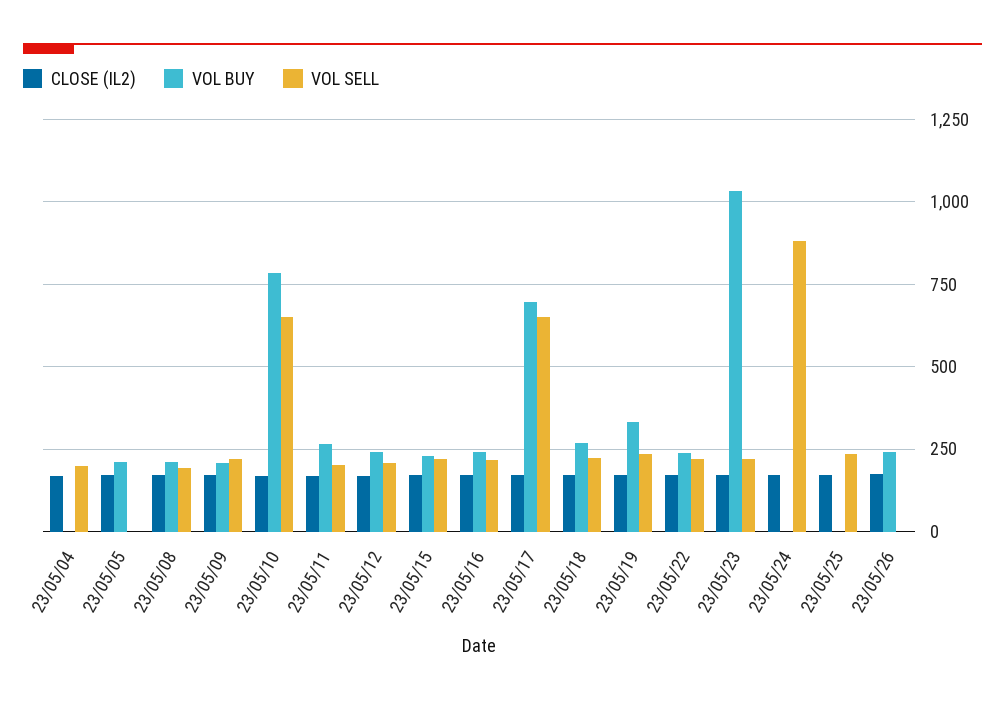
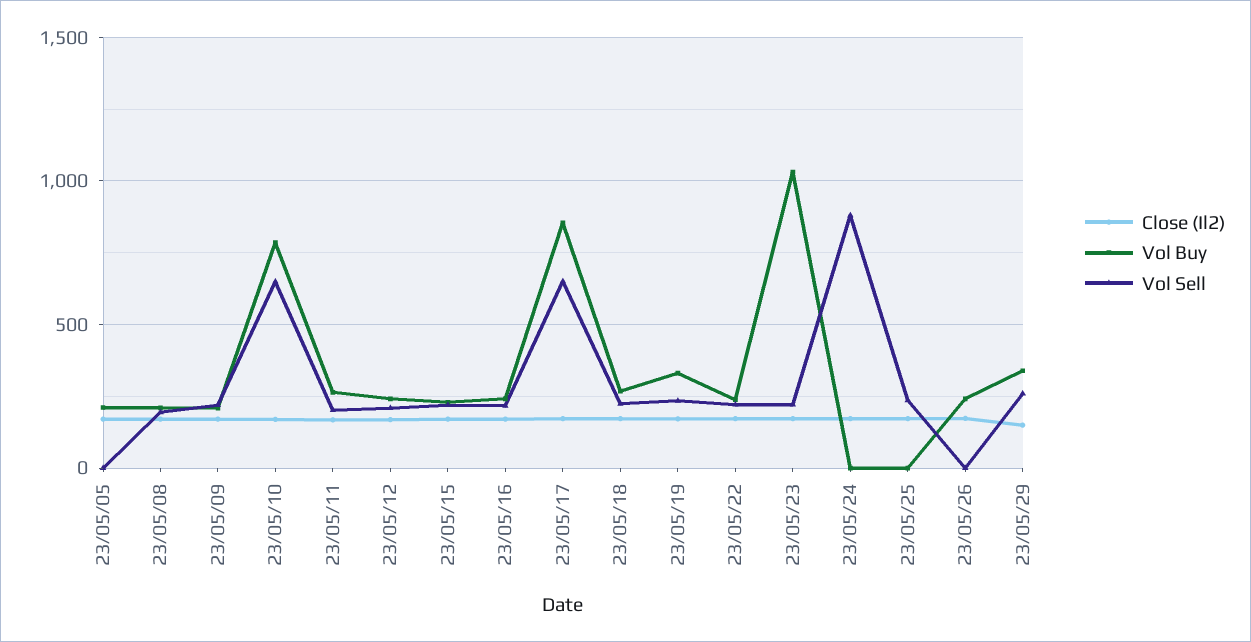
CLOSE (IL2), 23/05/04: 175 -> none
VOL BUY, 23/05/04: 0 -> none
VOL SELL, 23/05/04: 200 -> none
VOL BUY, 23/05/17: 700 -> 850
CLOSE (IL2), 23/05/29: none -> 150
VOL BUY, 23/05/29: none -> 350
VOL SELL, 23/05/29: none -> 250

